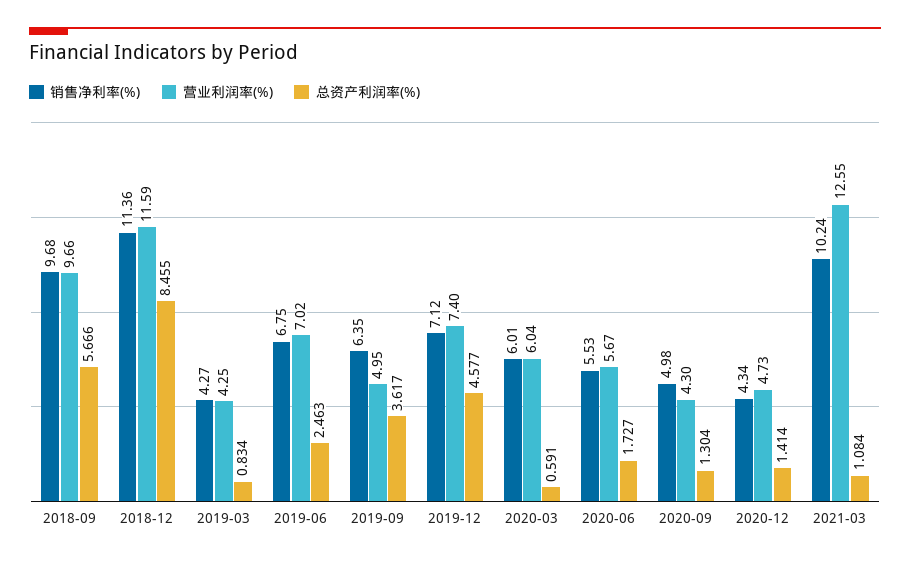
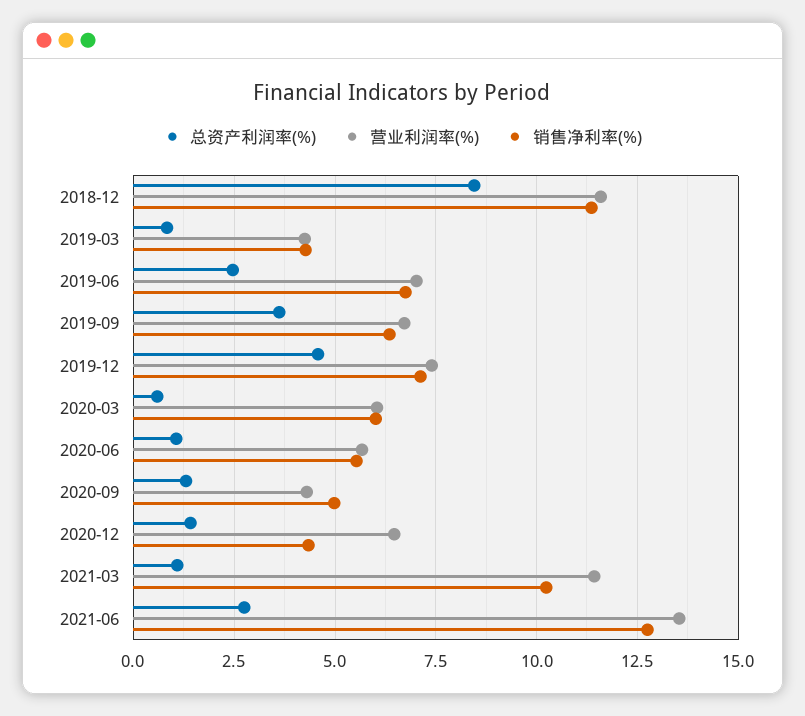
销售净利率(%), 2018-09: 9.68 -> none
营业利润率(%), 2018-09: 9.66 -> none
总资产利润率(%), 2018-09: 5.666 -> none
营业利润率(%), 2019-09: 4.95 -> 6.75
总资产利润率(%), 2020-06: 1.727 -> 1
营业利润率(%), 2020-12: 4.73 -> 6.5
营业利润率(%), 2021-03: 12.55 -> 11.5
总资产利润率(%), 2021-06: none -> 2.75
营业利润率(%), 2021-06: none -> 13.5
销售净利率(%), 2021-06: none -> 12.75

